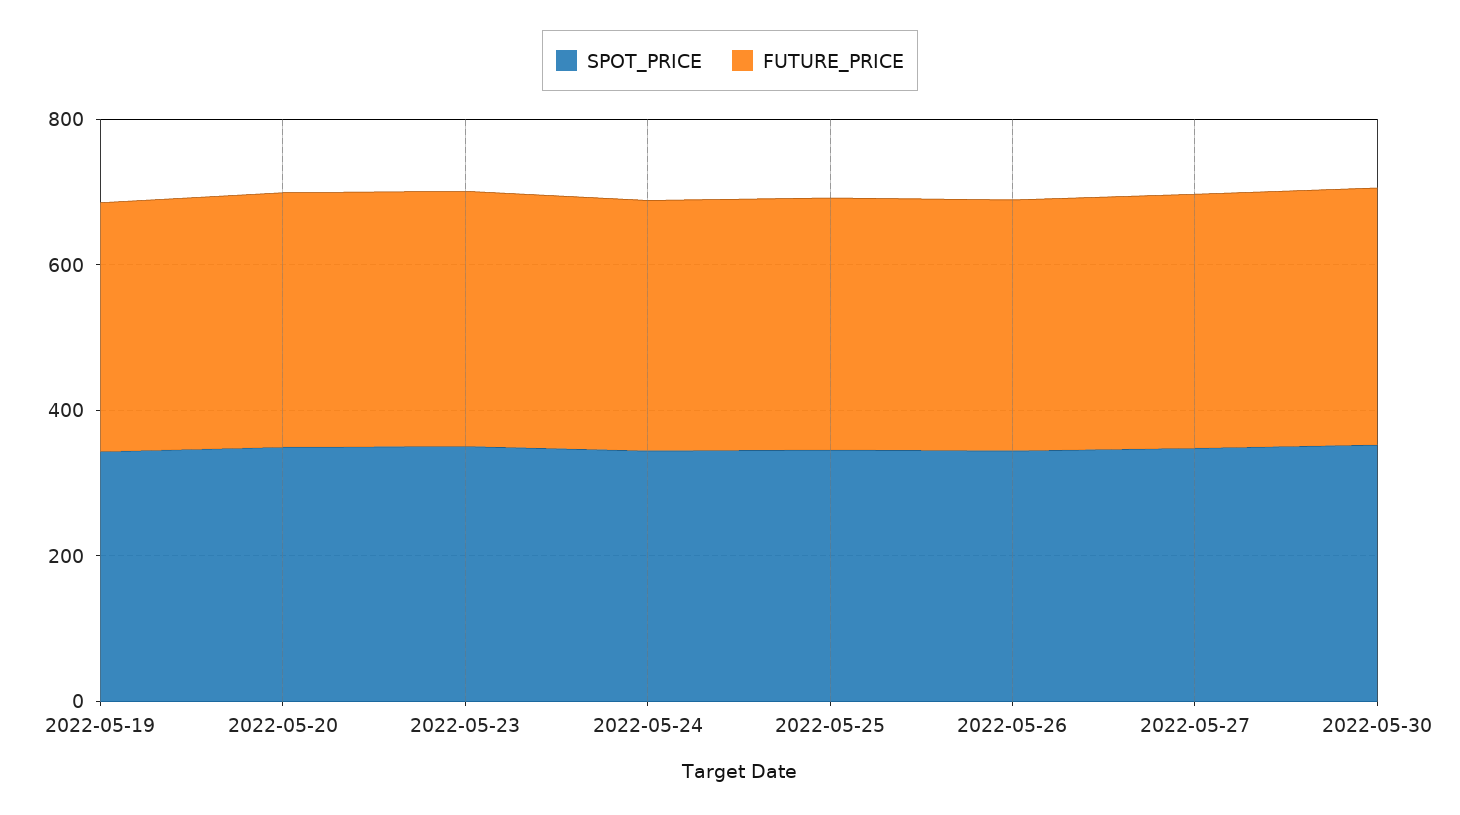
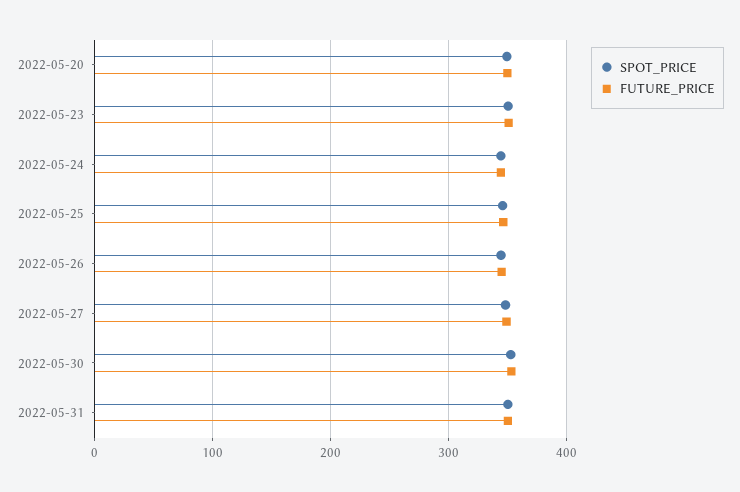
SPOT_PRICE, 2022-05-19: 350 -> none
FUTURE_PRICE, 2022-05-19: 350 -> none
SPOT_PRICE, 2022-05-31: none -> 350
FUTURE_PRICE, 2022-05-31: none -> 350

